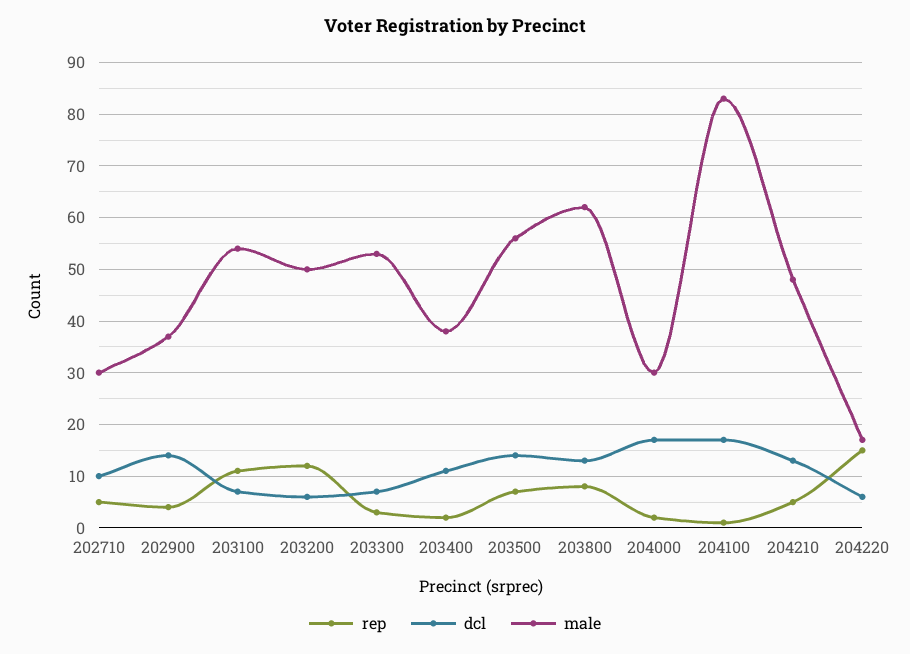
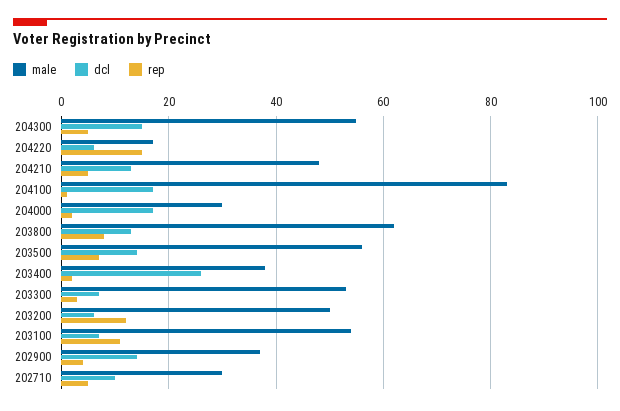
dcl, 203400: 10 -> 25
male, 204300: none -> 55
dcl, 204300: none -> 15
rep, 204300: none -> 5

